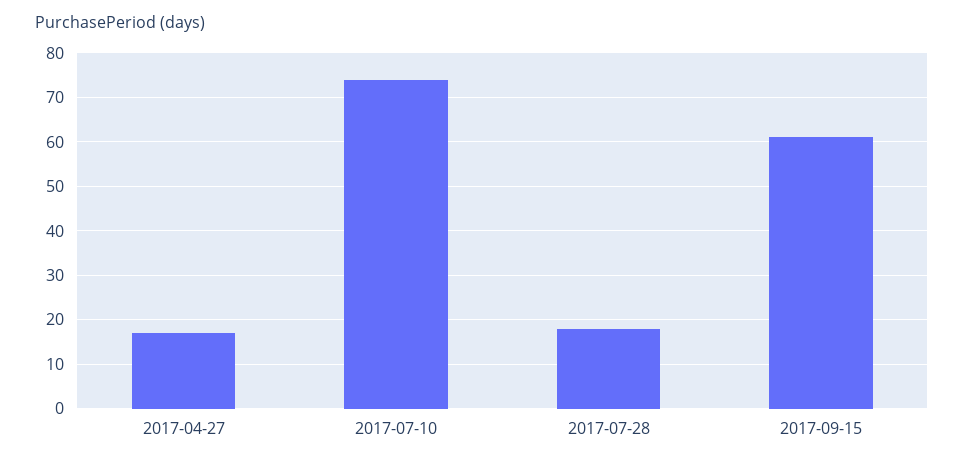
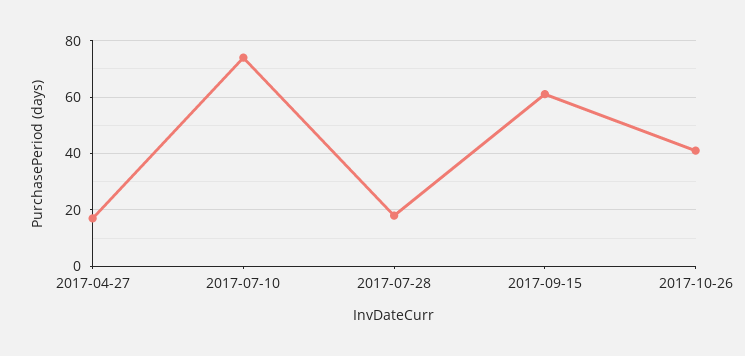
2017-10-26: none -> 40

